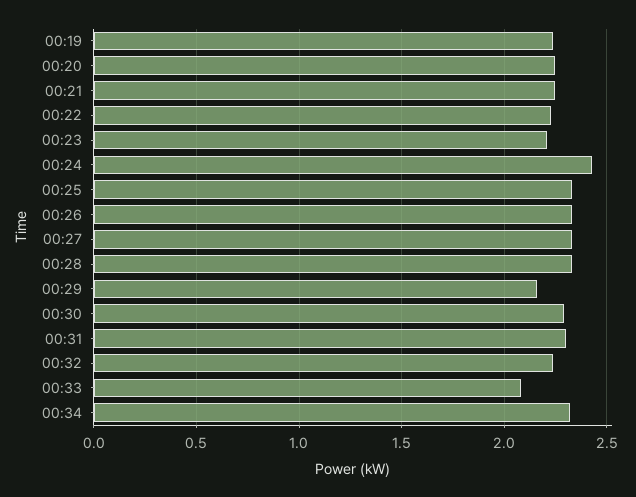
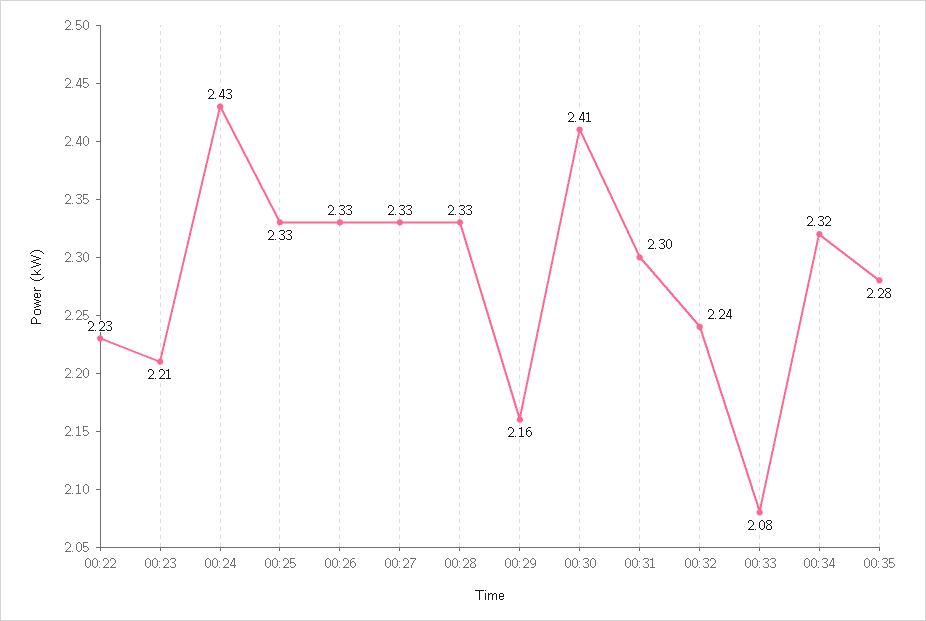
00:19: 2.25 -> none
00:20: 2.25 -> none
00:21: 2.25 -> none
00:30: 2.3 -> 2.41
00:35: none -> 2.28

